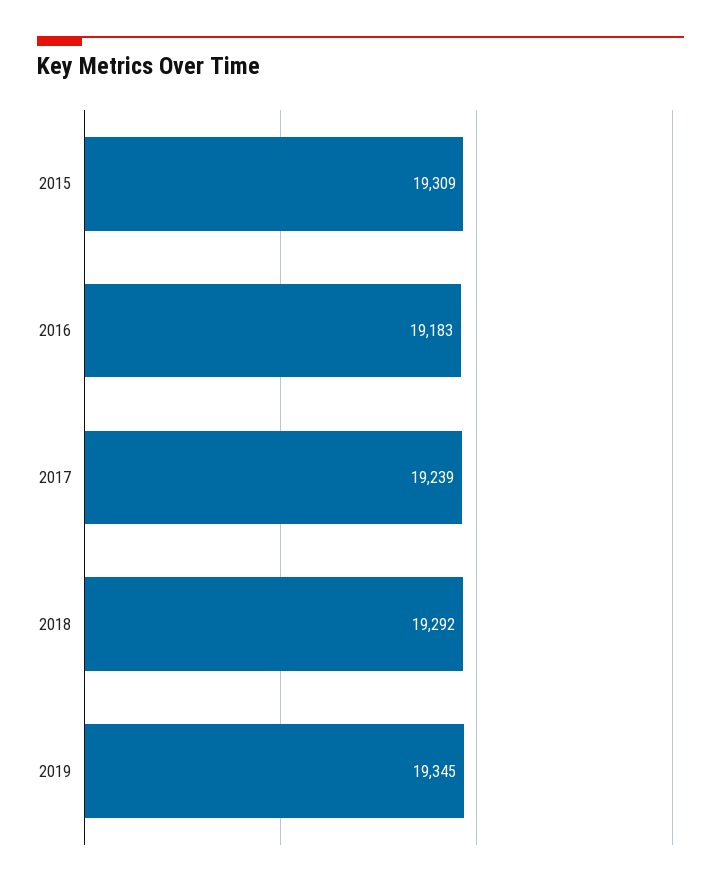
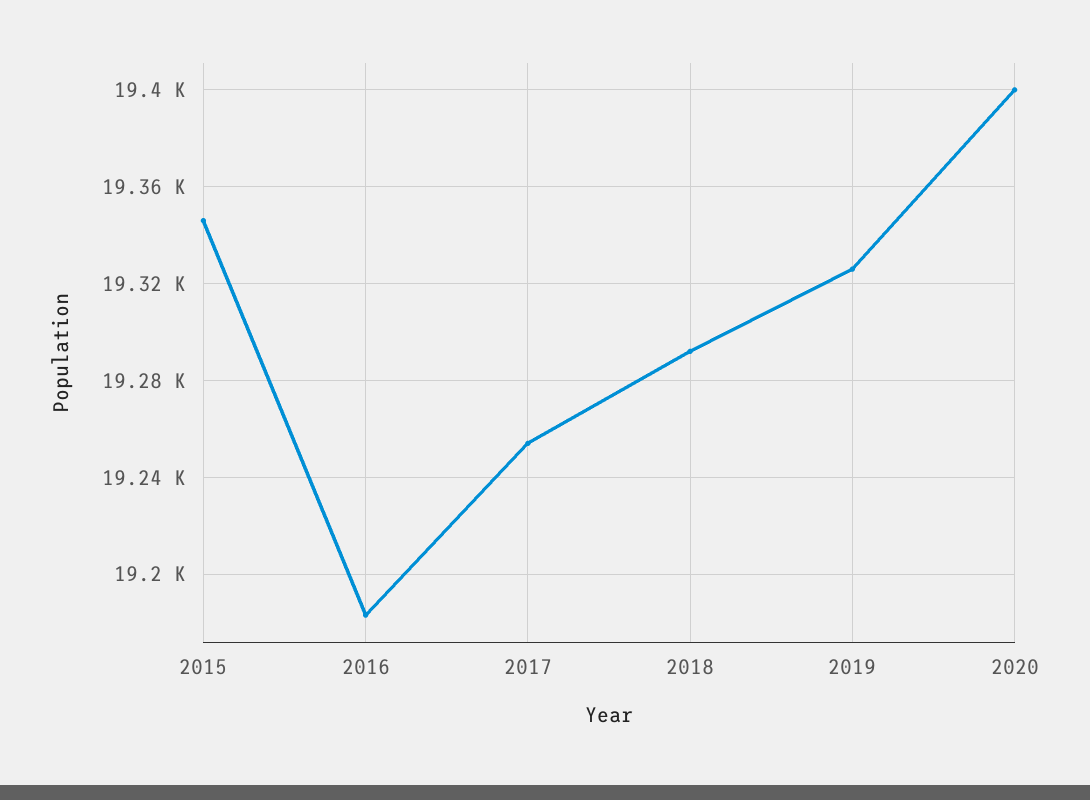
2015: 19309 -> 19345
2017: 19239 -> 19255
2019: 19345 -> 19325
2020: none -> 19400

